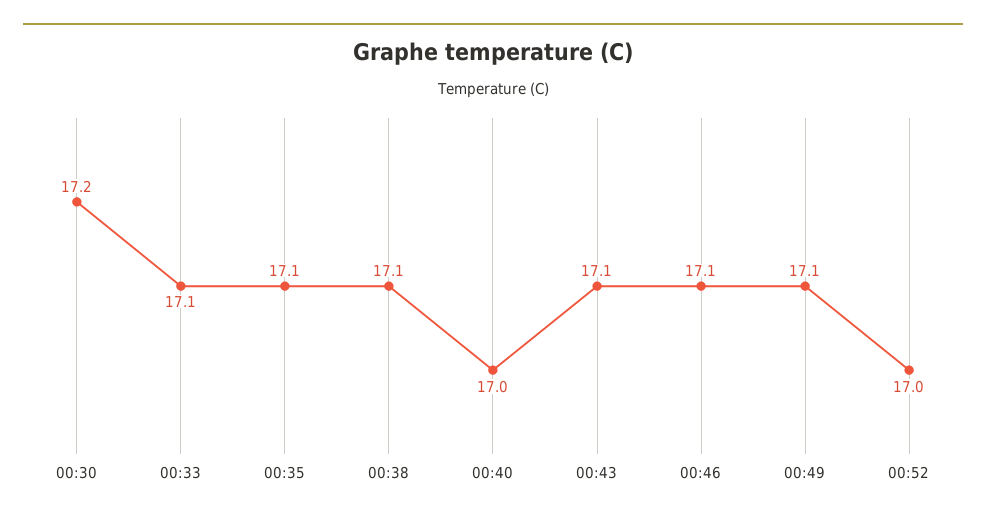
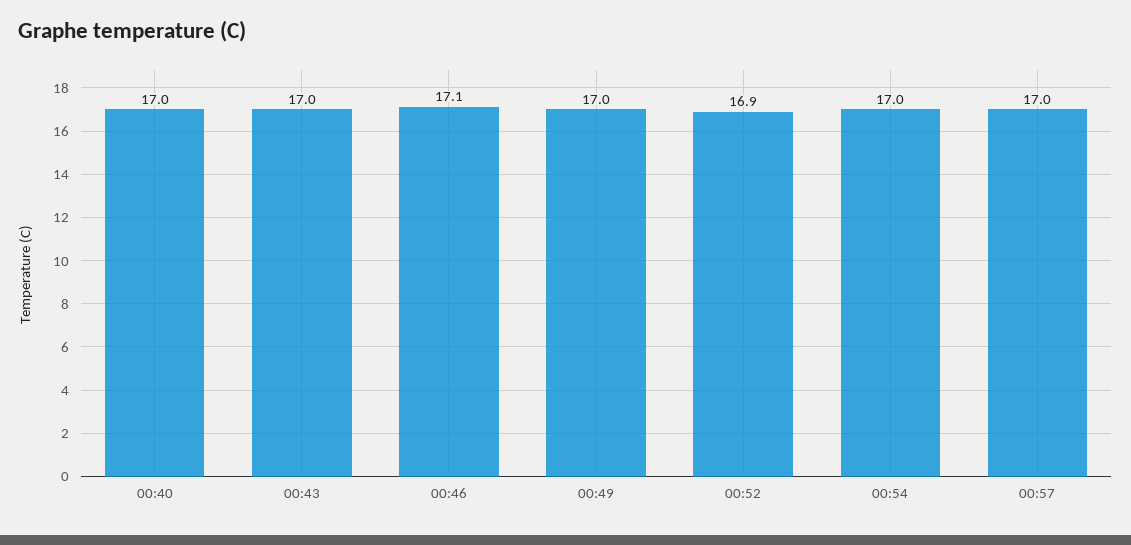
00:30: 17.2 -> none
00:33: 17.1 -> none
00:35: 17.1 -> none
00:38: 17.1 -> none
00:43: 17.1 -> 17
00:49: 17.1 -> 17
00:52: 17 -> 16.9
00:54: none -> 17
00:57: none -> 17

